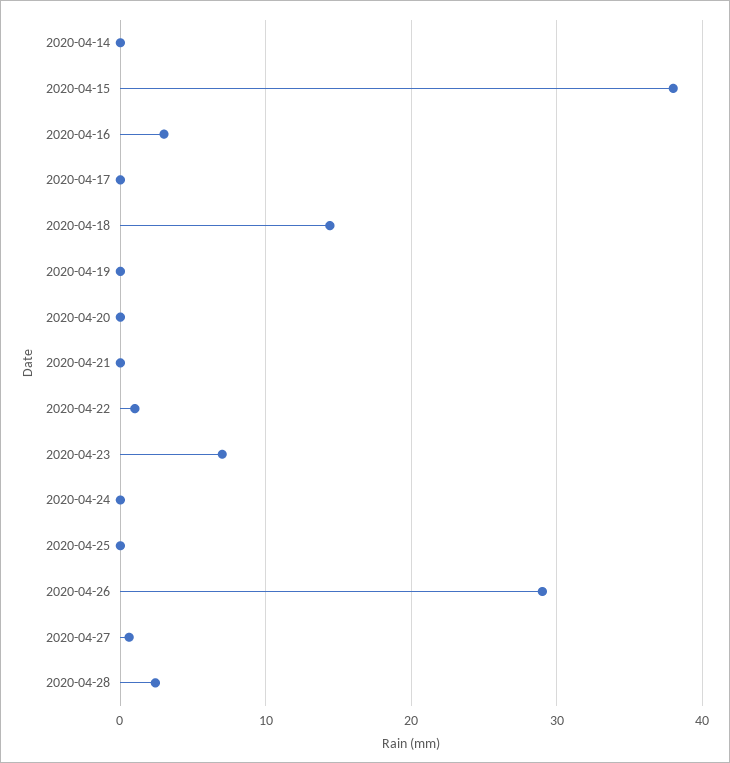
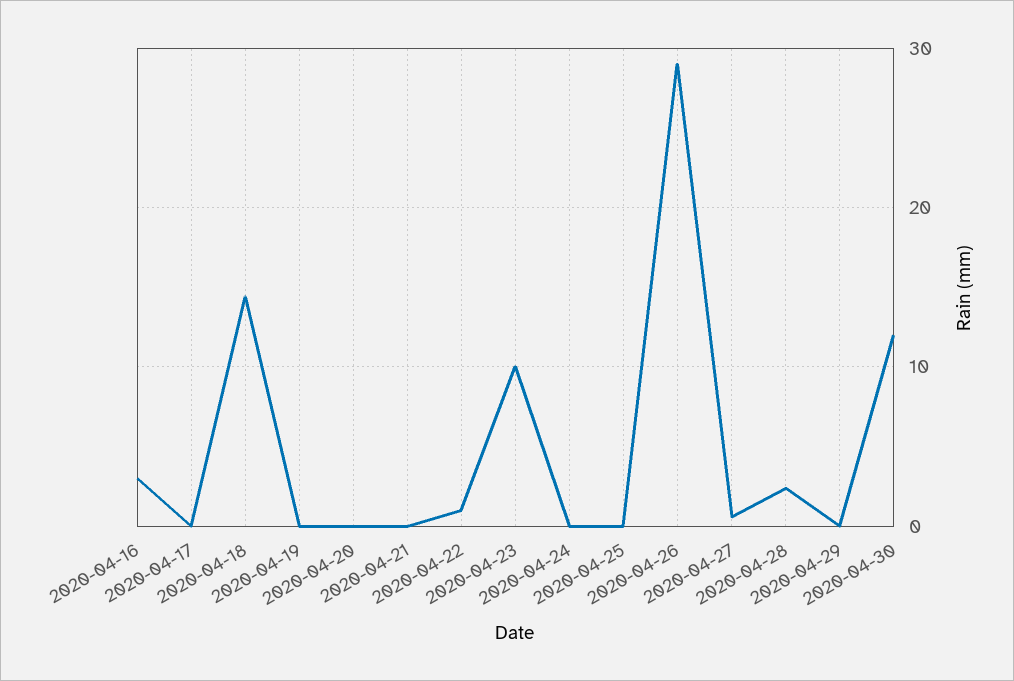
2020-04-14: 0 -> none
2020-04-15: 38 -> none
2020-04-23: 7 -> 10
2020-04-29: none -> 0
2020-04-30: none -> 12

